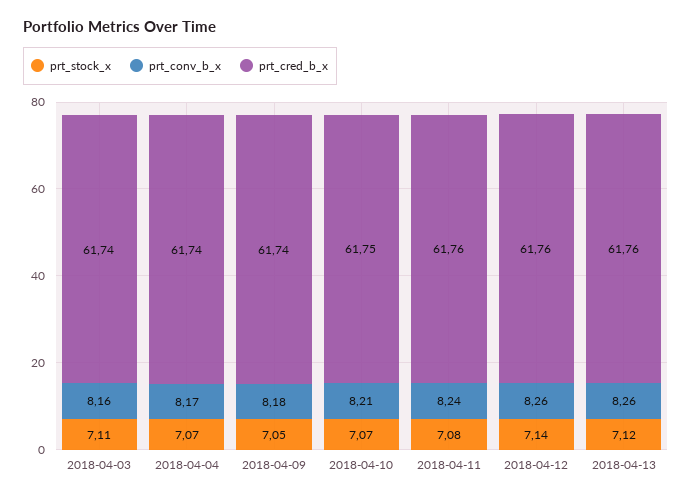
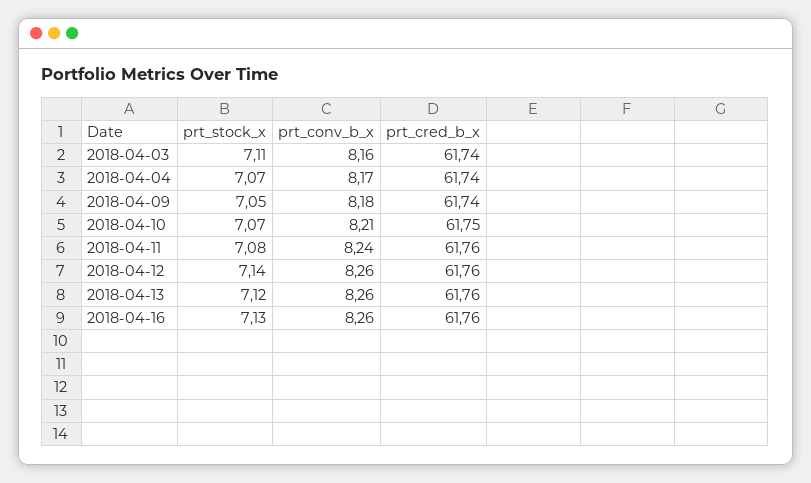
prt_stock_x, 2018-04-16: none -> 7.13
prt_conv_b_x, 2018-04-16: none -> 8.26
prt_cred_b_x, 2018-04-16: none -> 61.76

